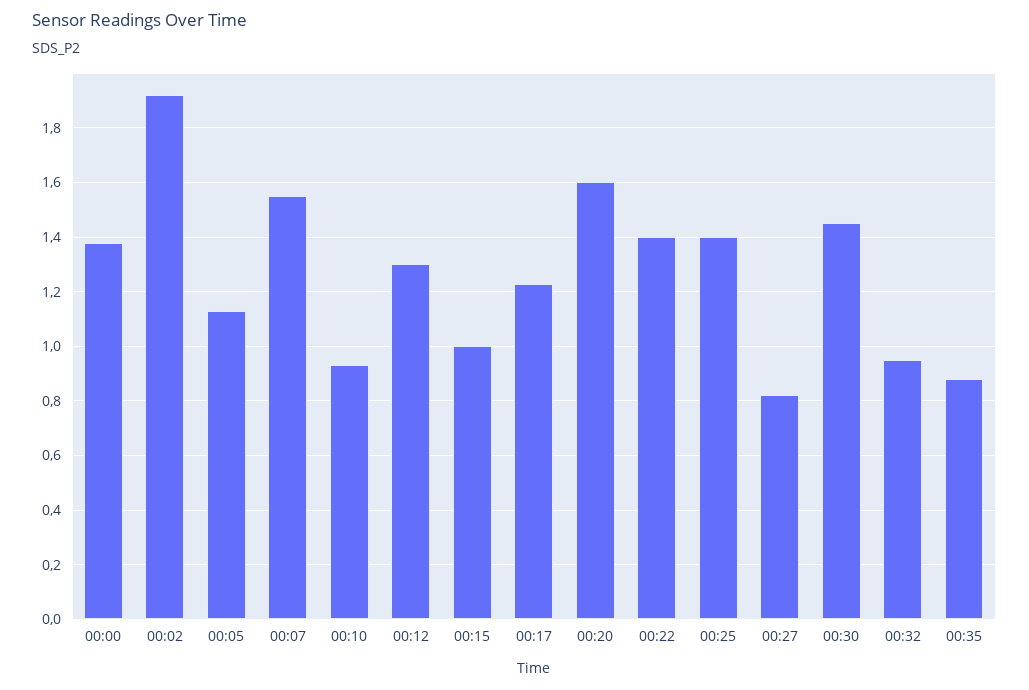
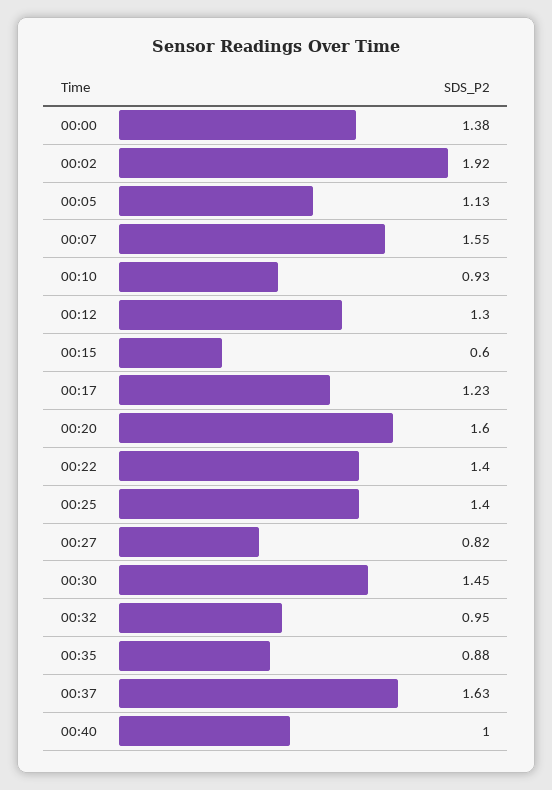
00:15: 1 -> 0.6
00:37: none -> 1.63
00:40: none -> 1

